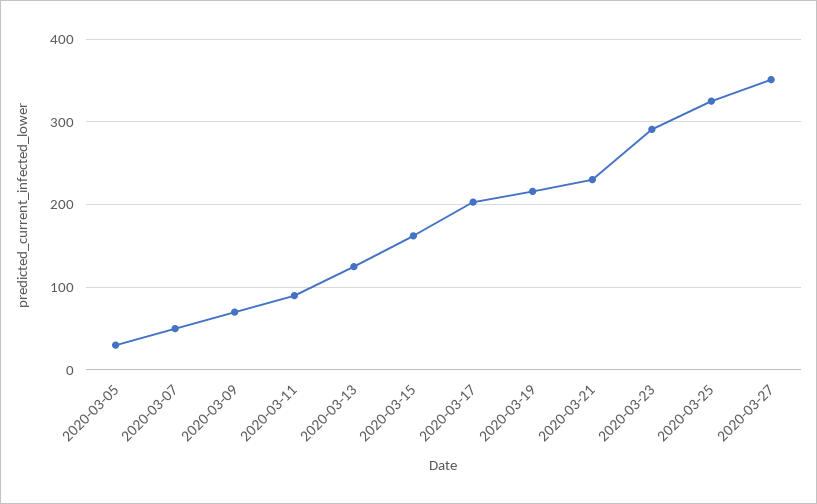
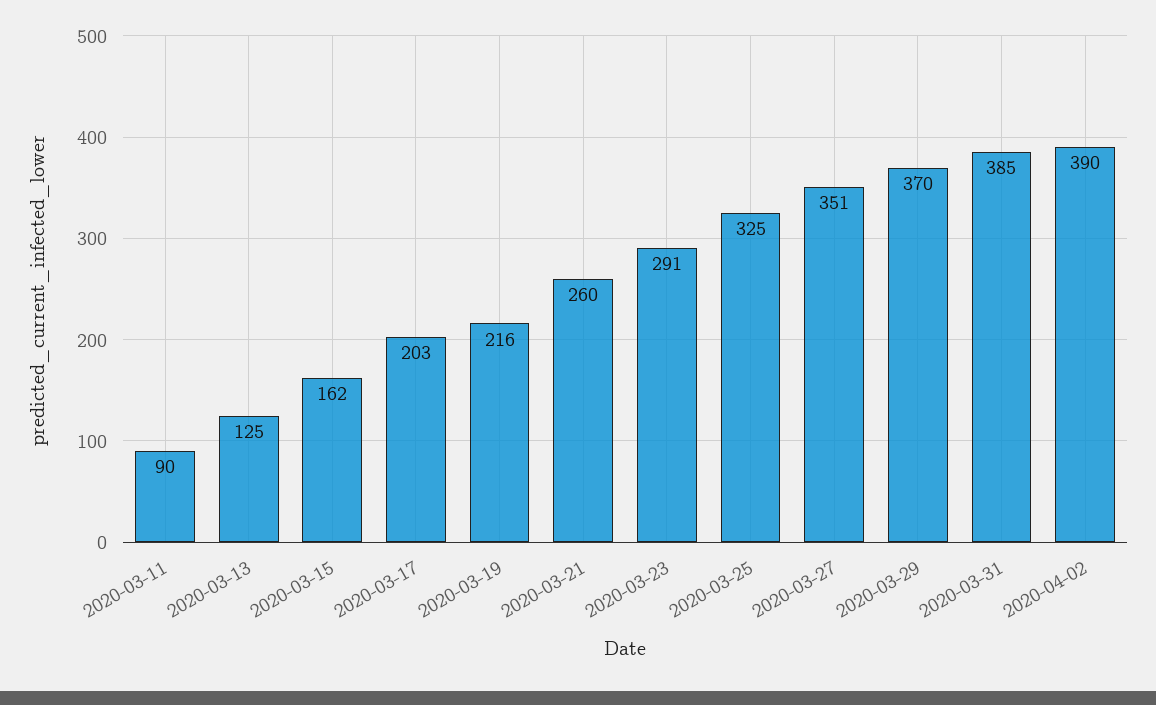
2020-03-05: 30 -> none
2020-03-07: 50 -> none
2020-03-09: 70 -> none
2020-03-21: 230 -> 260
2020-03-29: none -> 370
2020-03-31: none -> 385
2020-04-02: none -> 390

